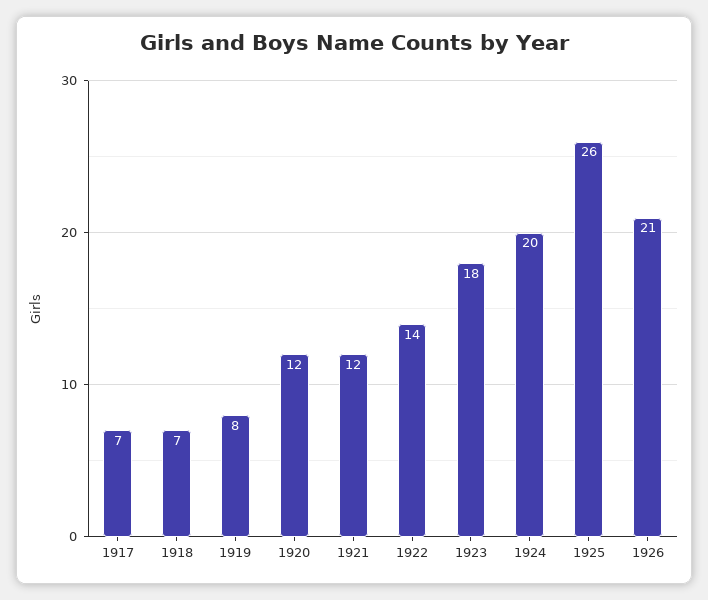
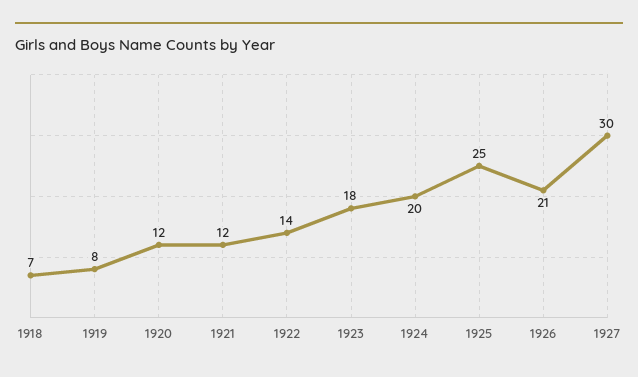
1917: 7 -> none
1925: 26 -> 25
1927: none -> 30

